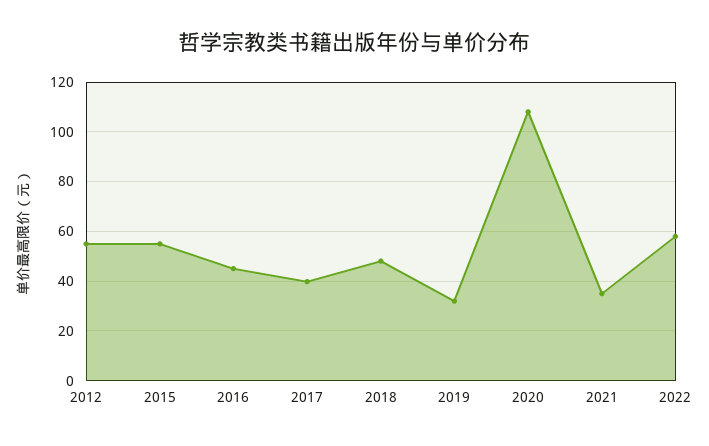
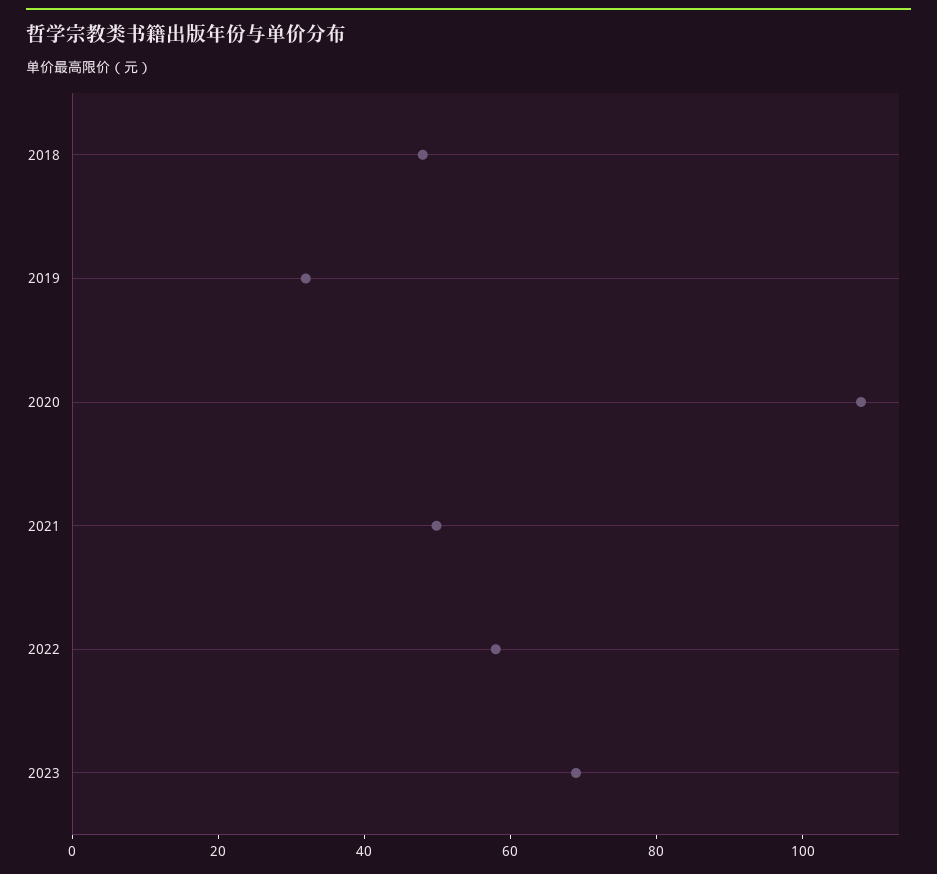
2012: 55 -> none
2015: 55 -> none
2016: 45 -> none
2017: 40 -> none
2021: 35 -> 50
2023: none -> 70

